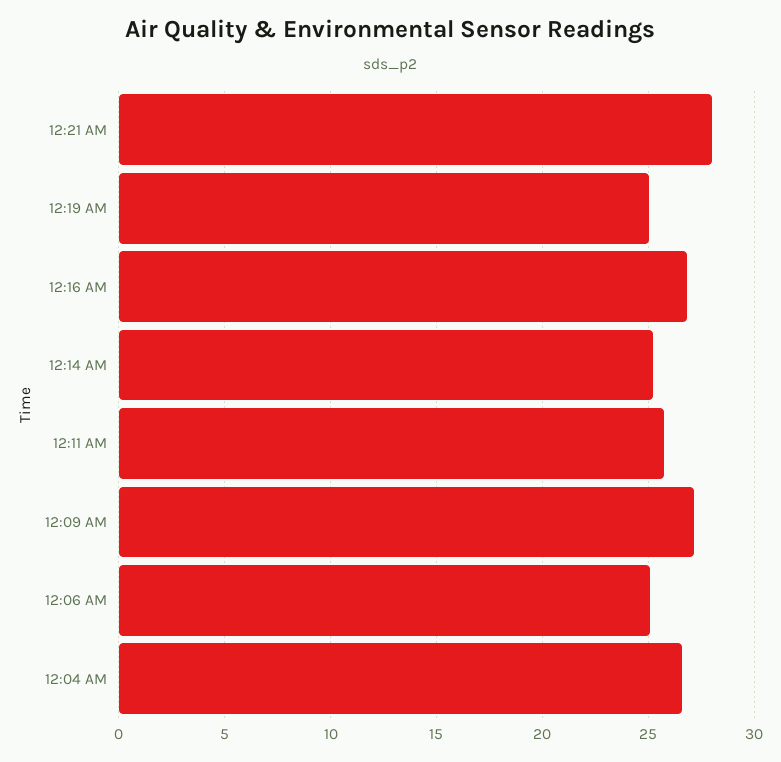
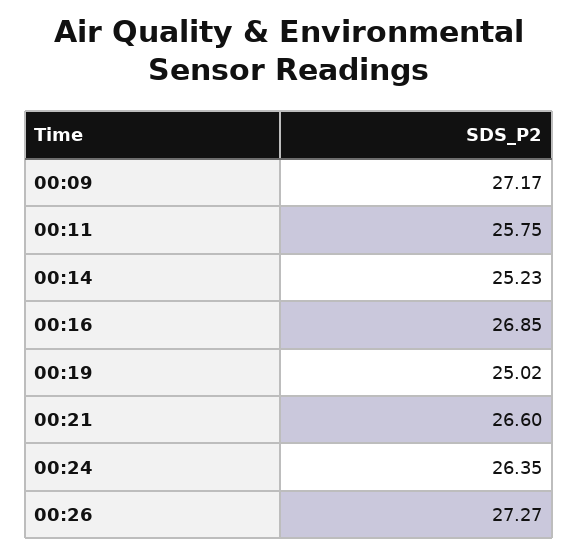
12:21 AM: 28 -> 26.6
12:06 AM: 25 -> none
12:04 AM: 26.5 -> none
00:24: none -> 26.35
00:26: none -> 27.27

